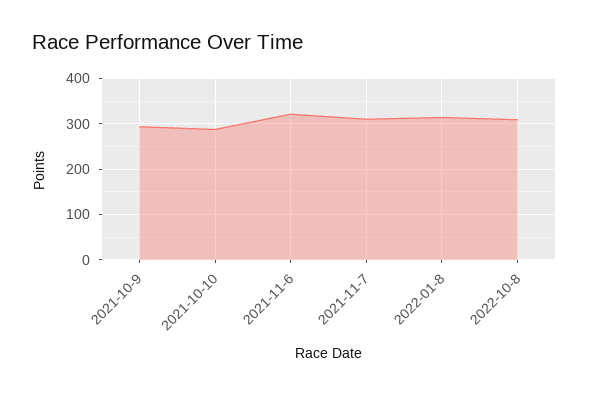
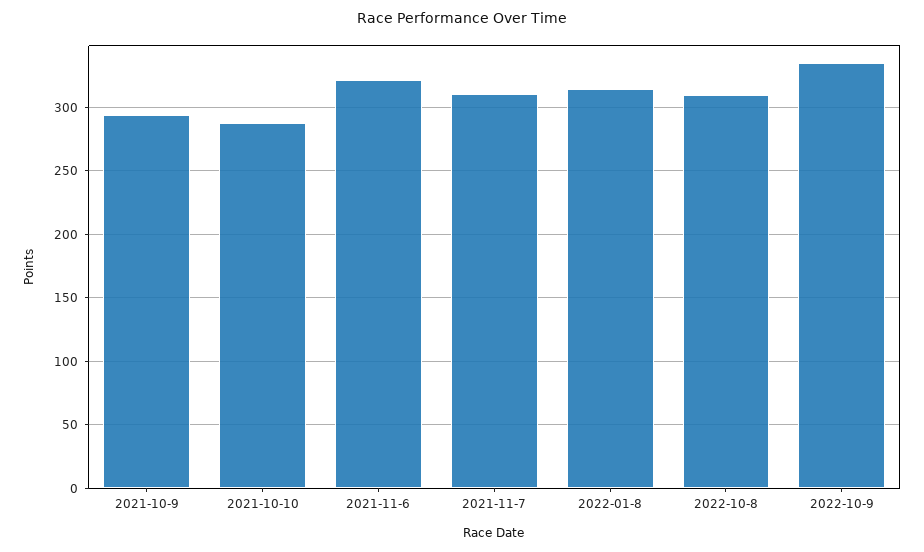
2022-10-9: none -> 335

